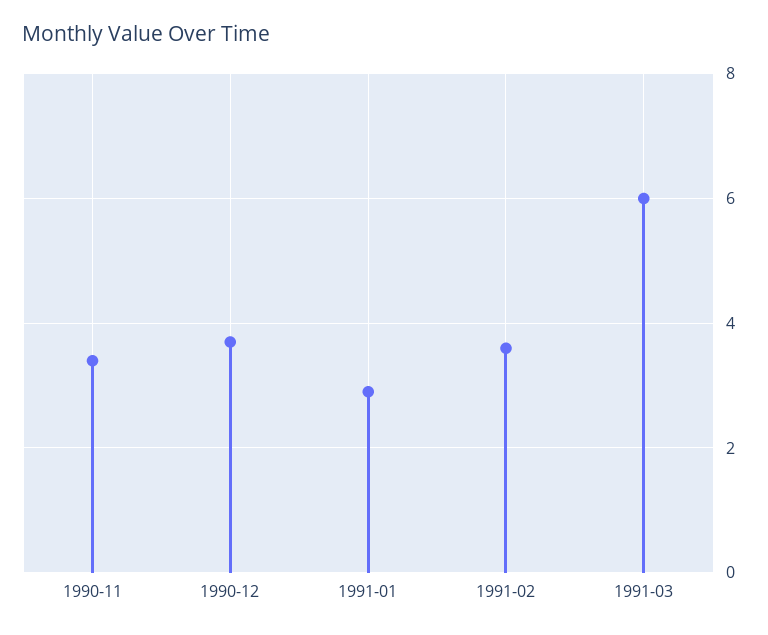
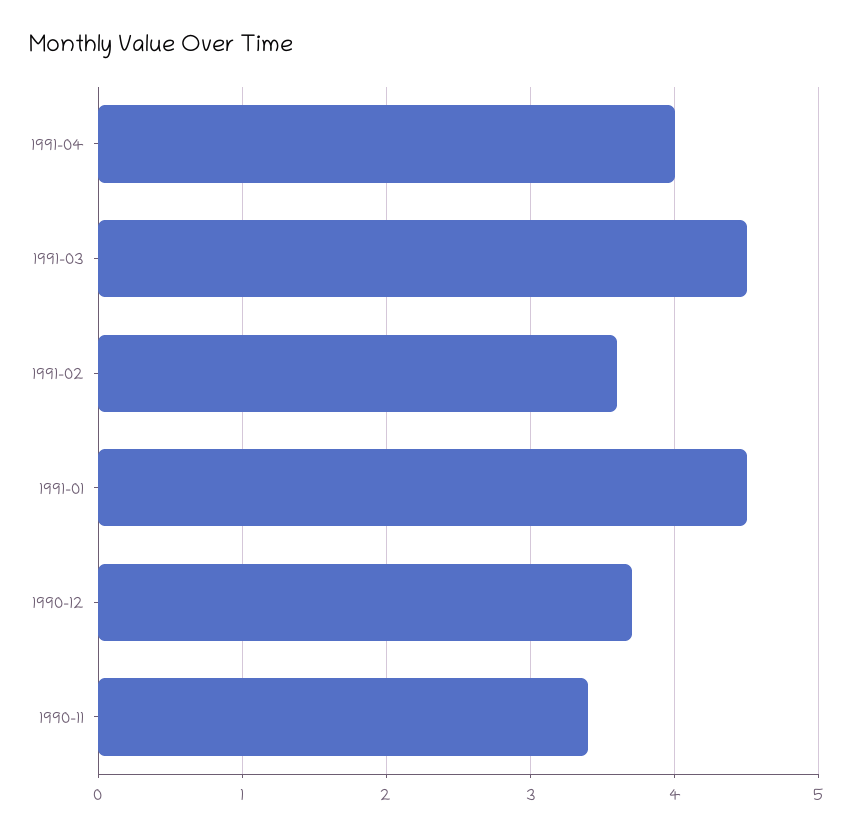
1991-01: 3 -> 4.5
1991-03: 6 -> 4.5
1991-04: none -> 4

